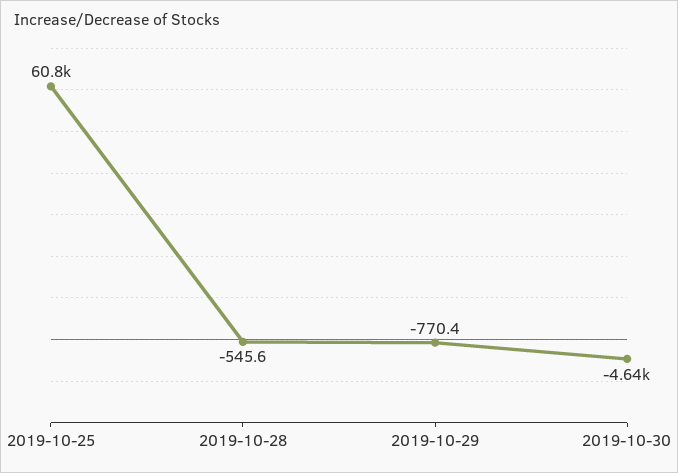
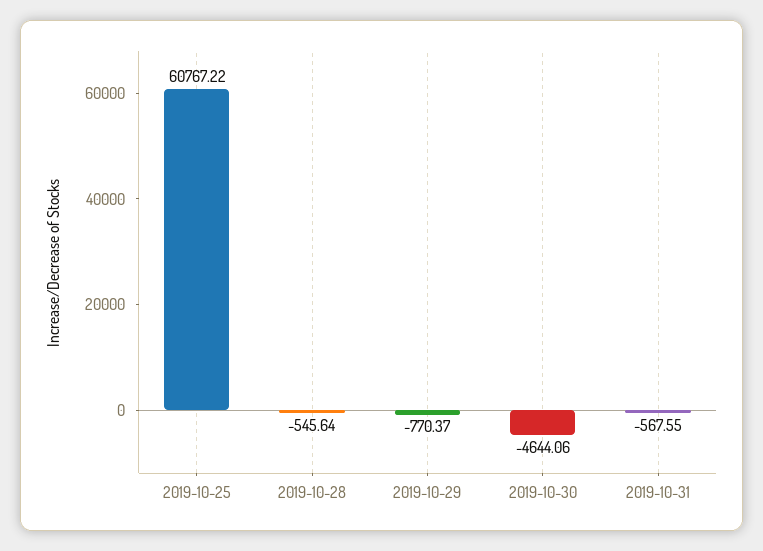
2019-10-31: none -> -567.55

